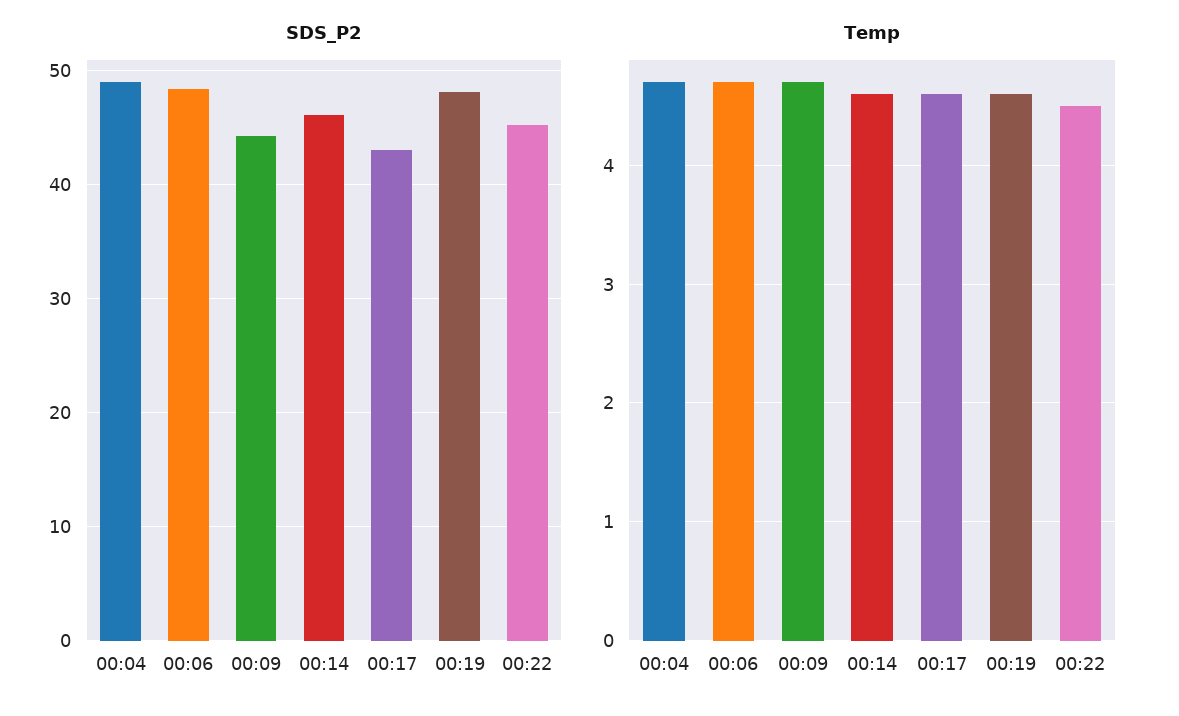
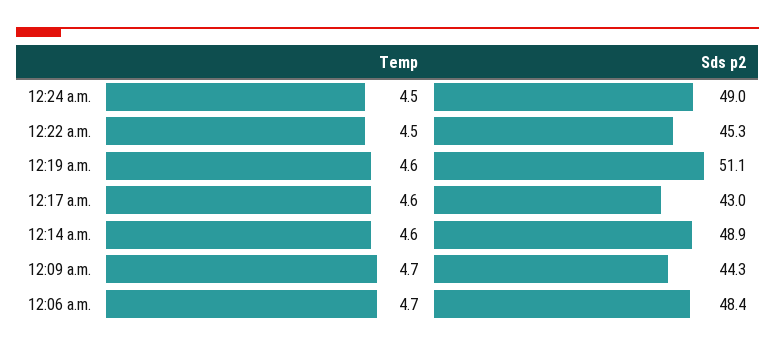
SDS_P2, 00:04: 49 -> none
SDS_P2, 00:14: 46 -> 48.9
SDS_P2, 00:19: 48 -> 51.1
Temp, 00:04: 4.7 -> none
Temp, 12:24 a.m.: none -> 4.5
SDS_P2, 12:24 a.m.: none -> 49

